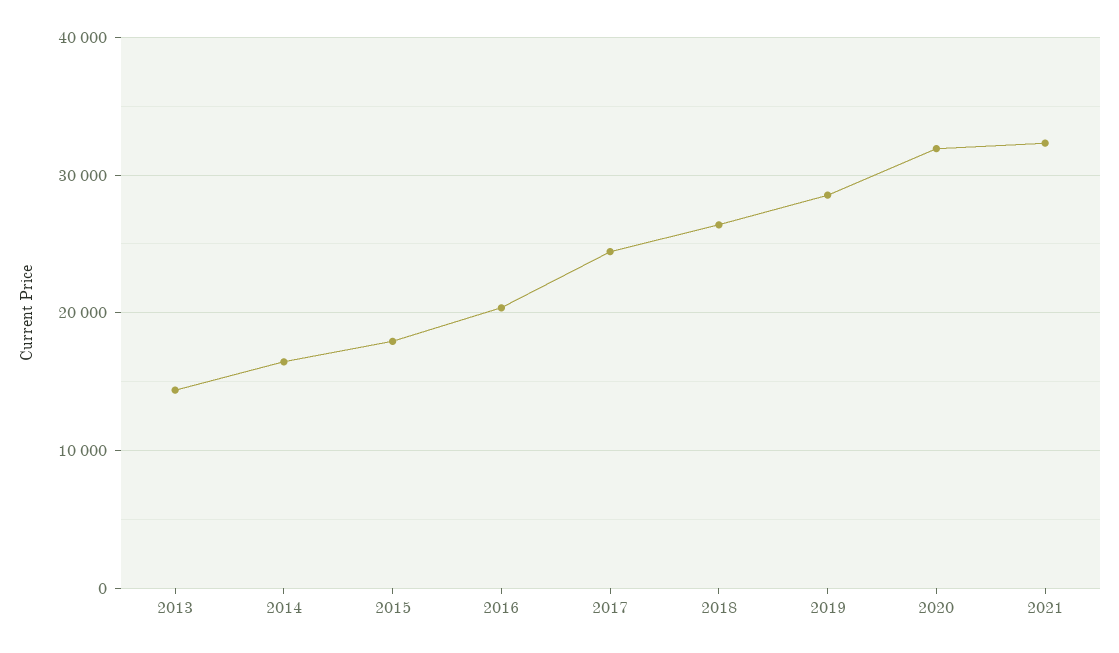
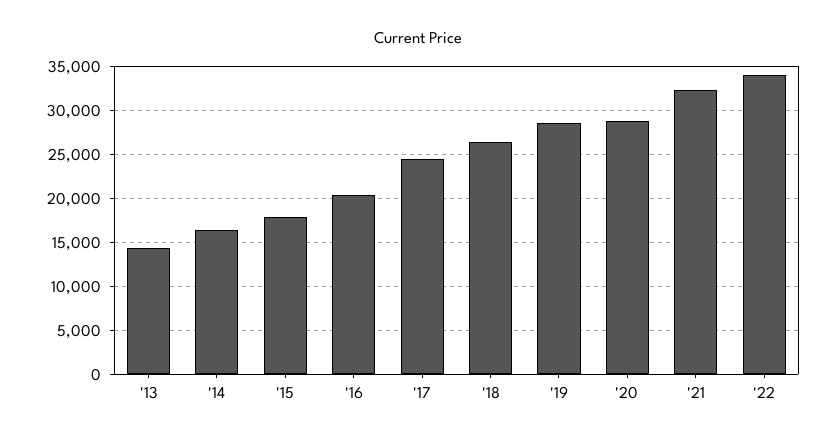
2020: 32000 -> 29000
'22: none -> 34000

